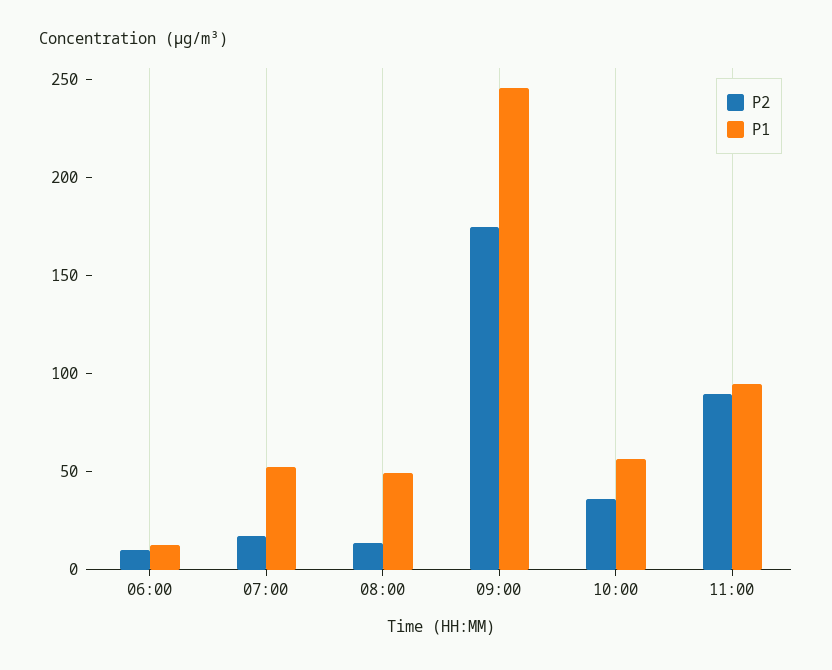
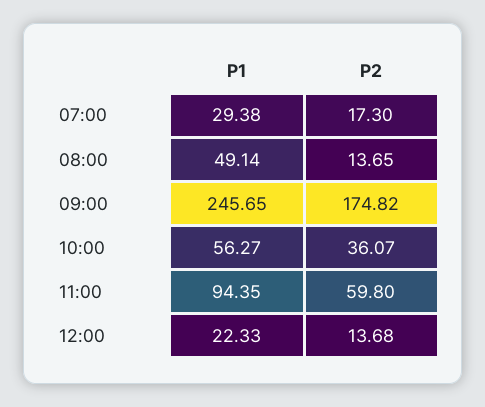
P2, 06:00: 10 -> none
P1, 06:00: 10 -> none
P1, 07:00: 50 -> 29.38
P2, 11:00: 90 -> 59.8
P1, 12:00: none -> 22.33
P2, 12:00: none -> 13.68

